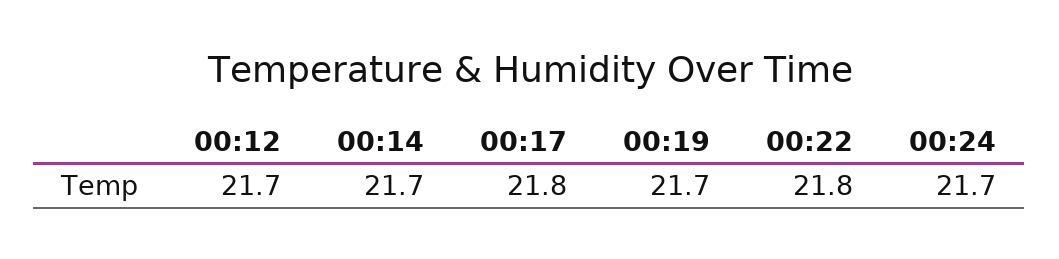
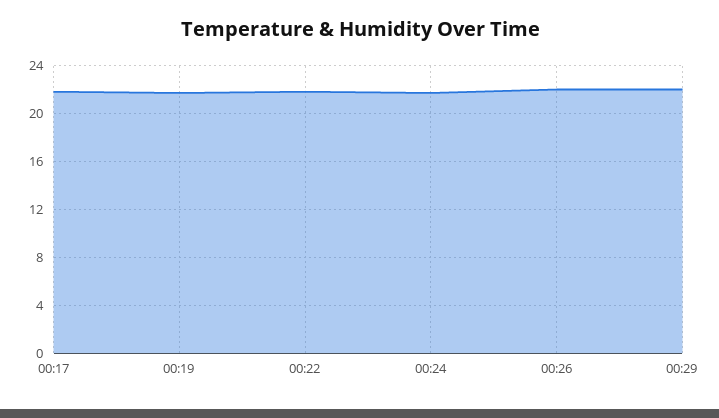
00:12: 21.7 -> none
00:14: 21.7 -> none
00:26: none -> 22
00:29: none -> 22

